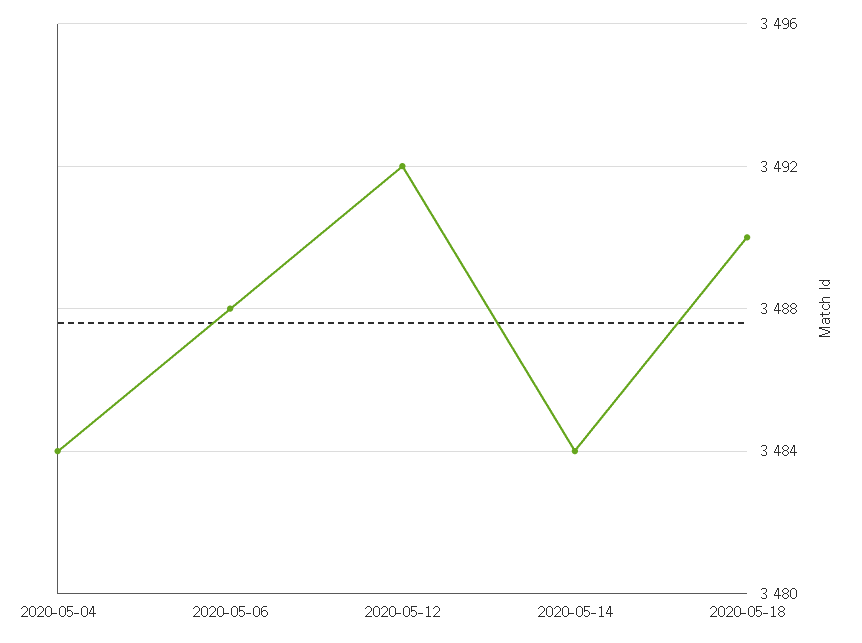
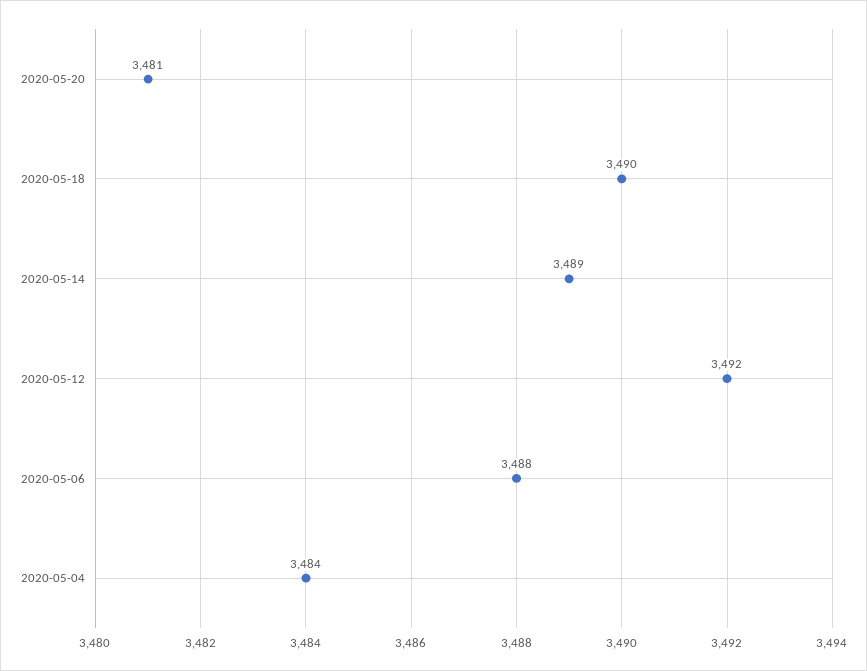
2020-05-14: 3484 -> 3489
2020-05-20: none -> 3481

